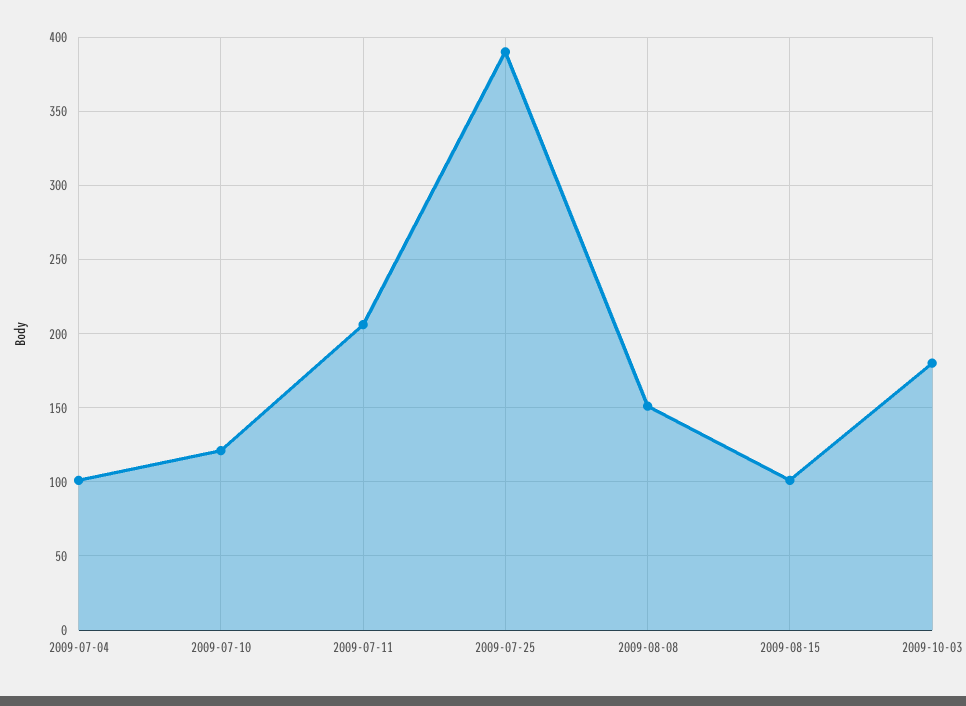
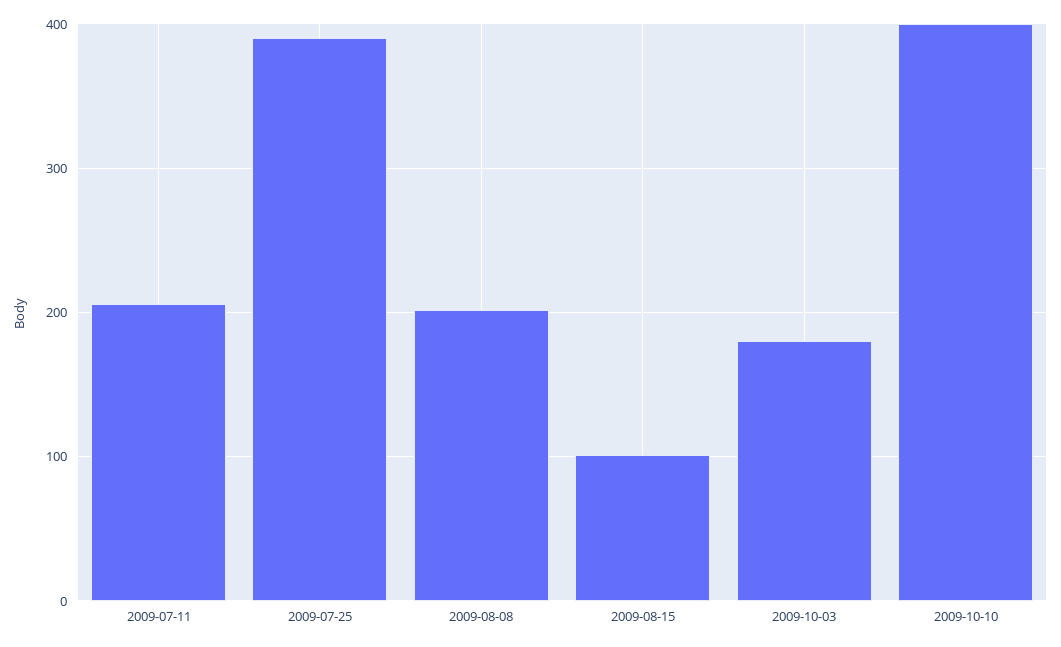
2009-07-04: 100 -> none
2009-07-10: 120 -> none
2009-08-08: 150 -> 200
2009-10-10: none -> 400

